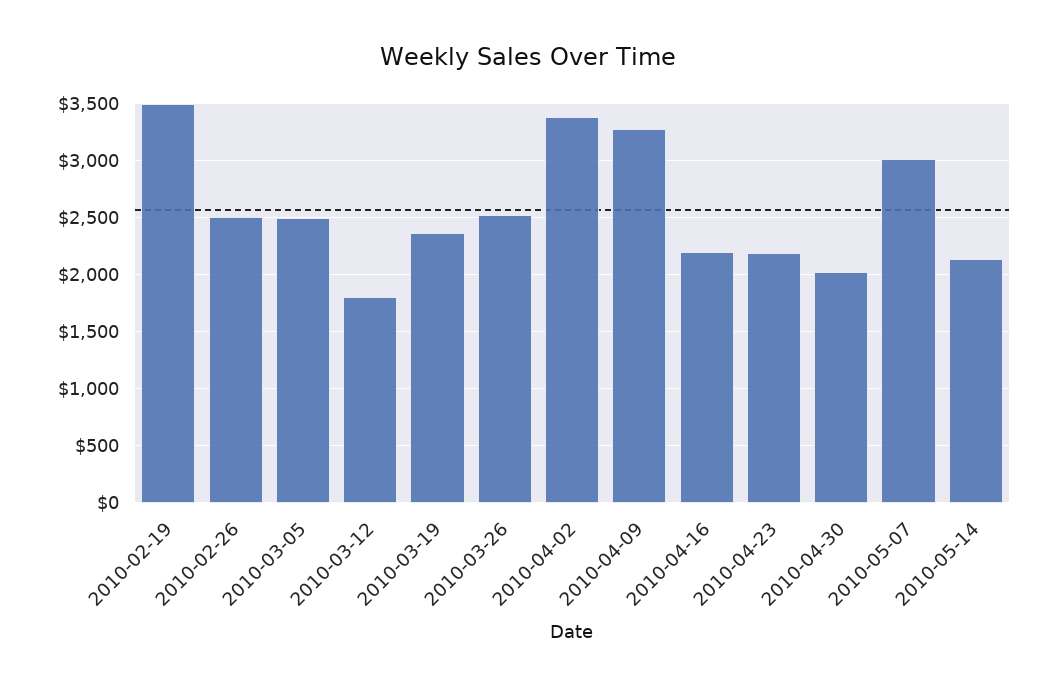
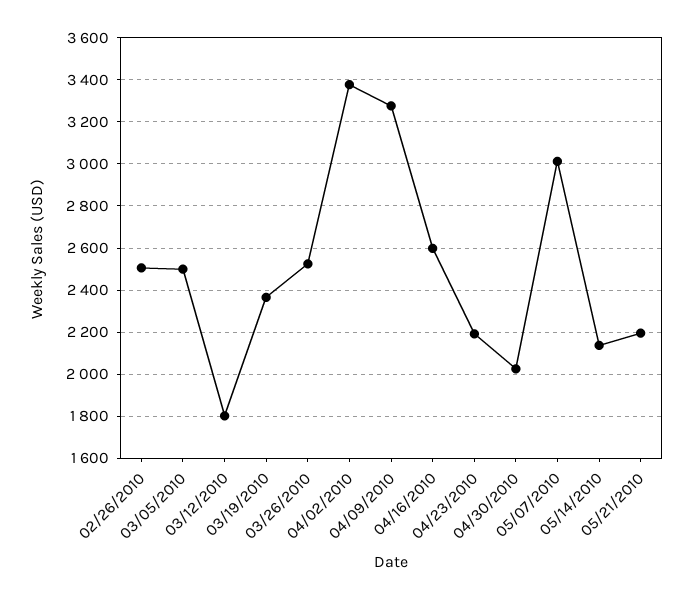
2010-02-19: 3500 -> none
2010-04-16: 2200 -> 2600
05/21/2010: none -> 2200

